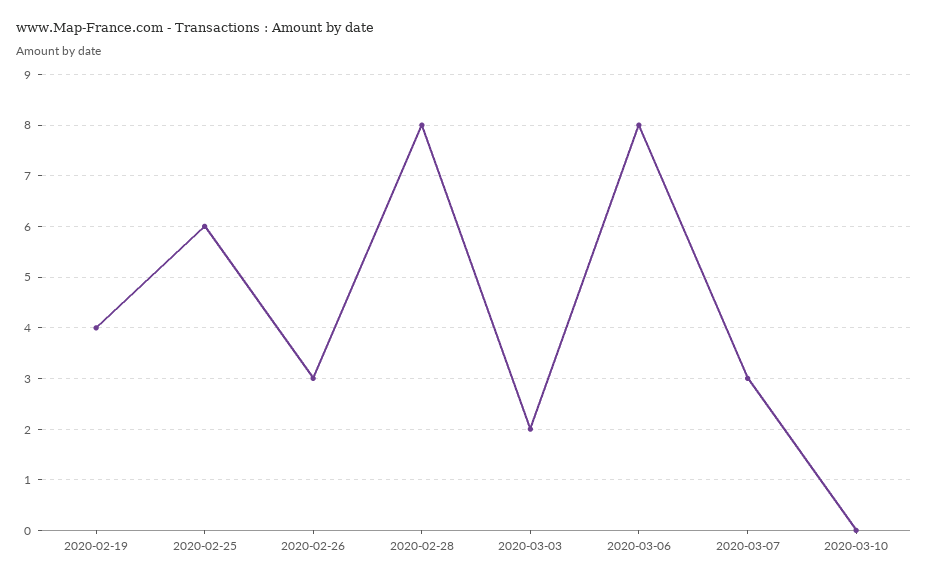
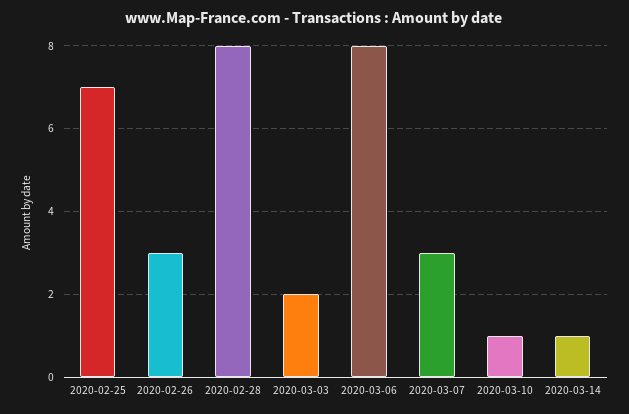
2020-02-19: 4 -> none
2020-02-25: 6 -> 7
2020-03-10: 0 -> 1
2020-03-14: none -> 1

